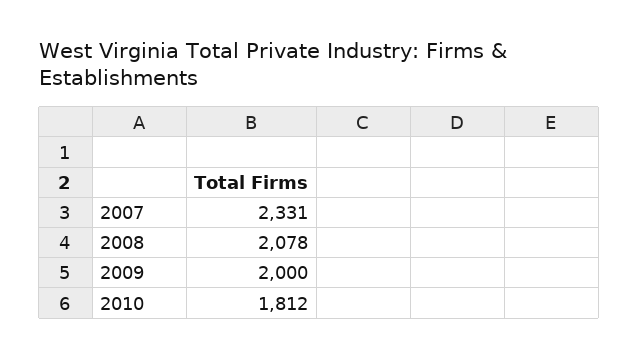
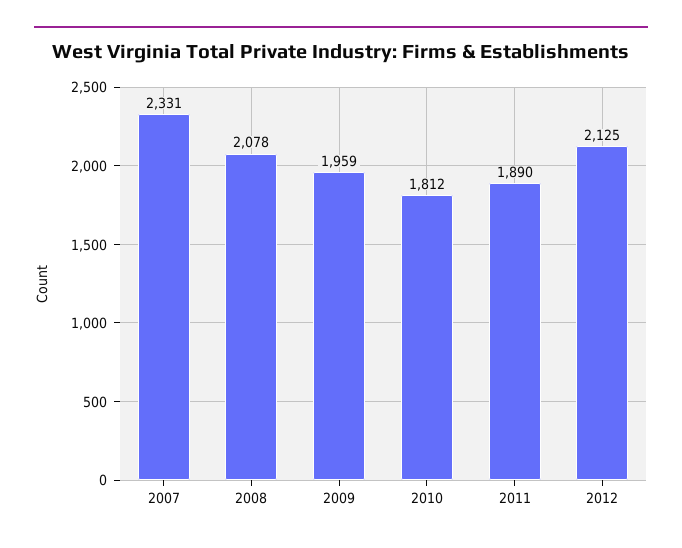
2009: 2000 -> 1959
2011: none -> 1890
2012: none -> 2125

